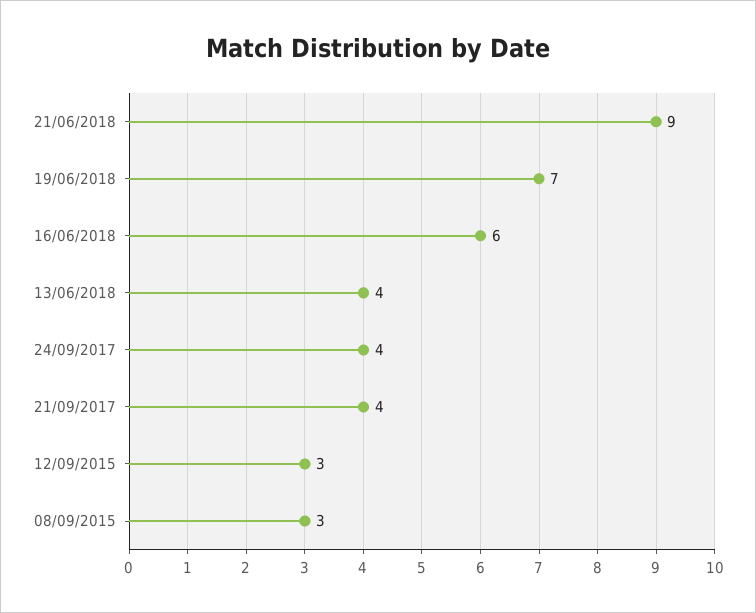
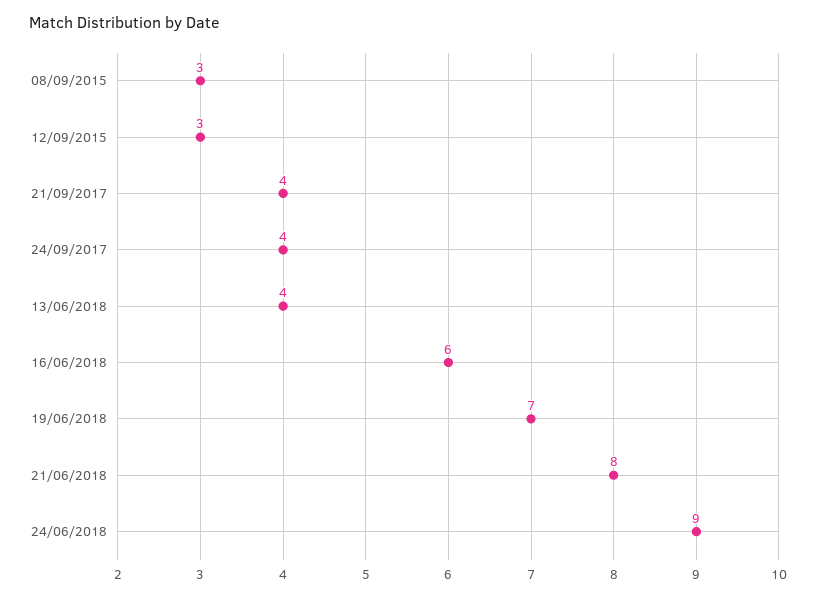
21/06/2018: 9 -> 8
24/06/2018: none -> 9

